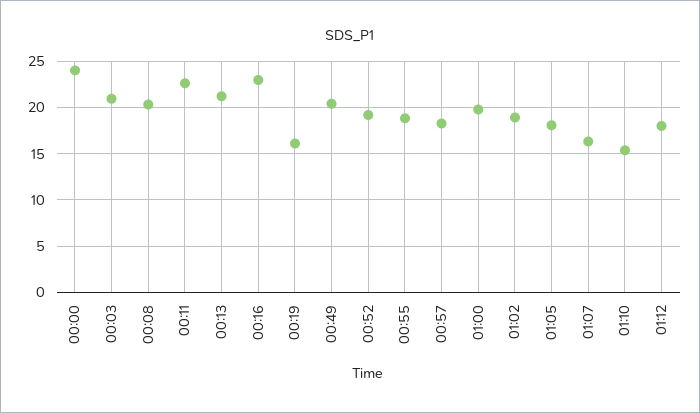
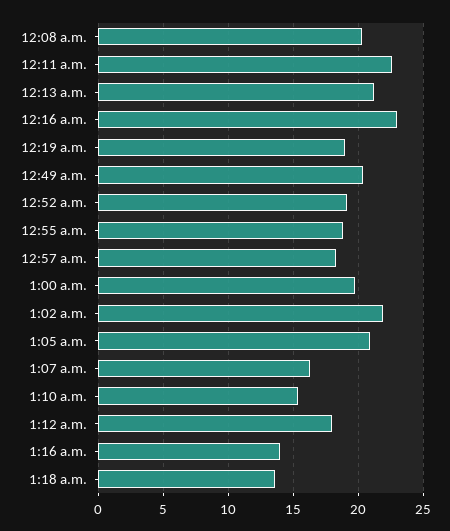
00:00: 24 -> none
00:03: 21 -> none
00:19: 16 -> 19
01:02: 19 -> 22
01:05: 18 -> 21
1:16 a.m.: none -> 14
1:18 a.m.: none -> 13.5

